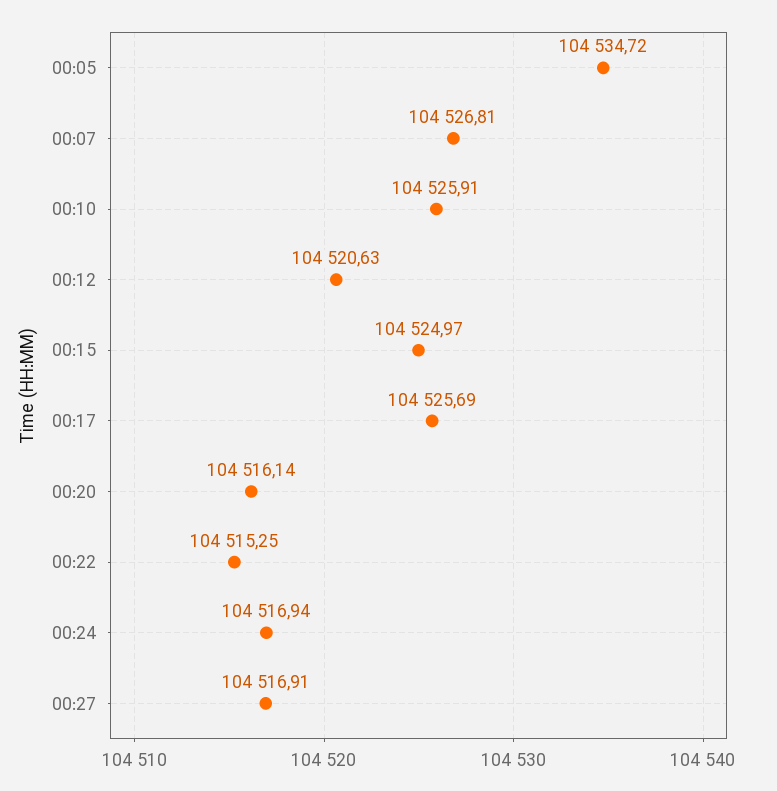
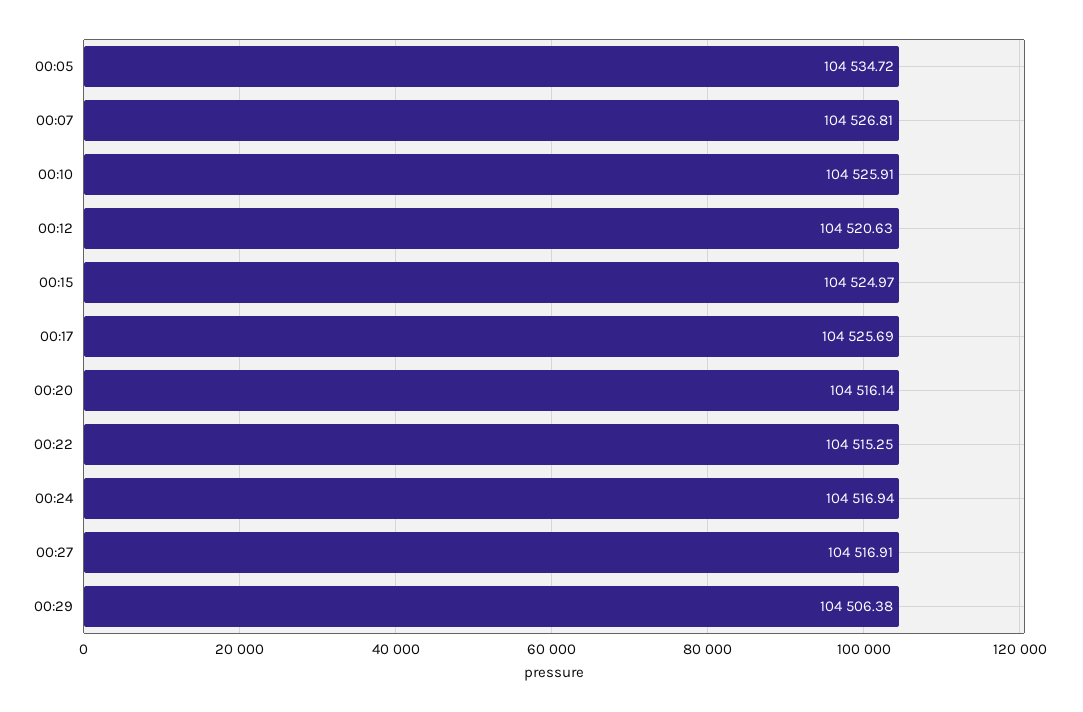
00:29: none -> 104506.38

